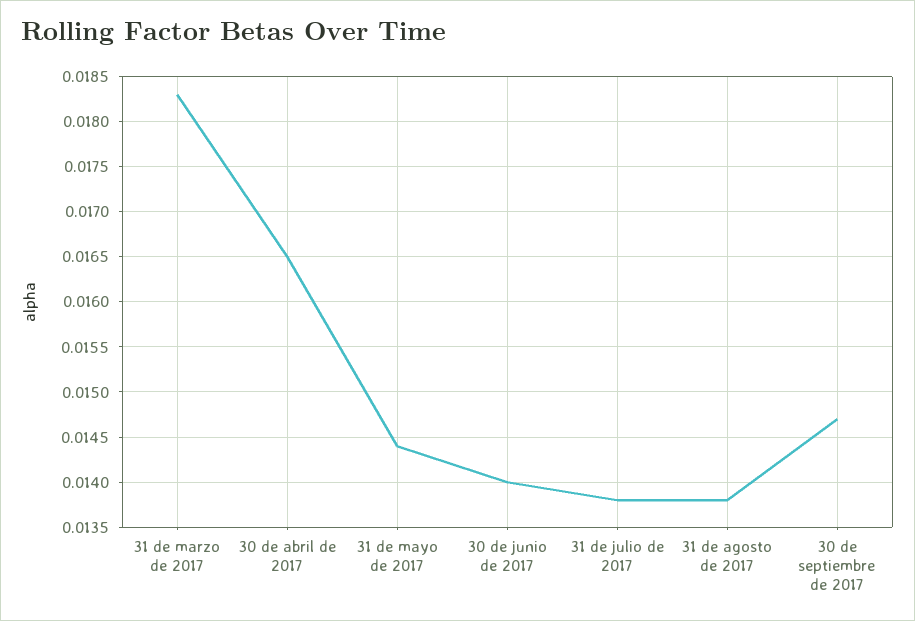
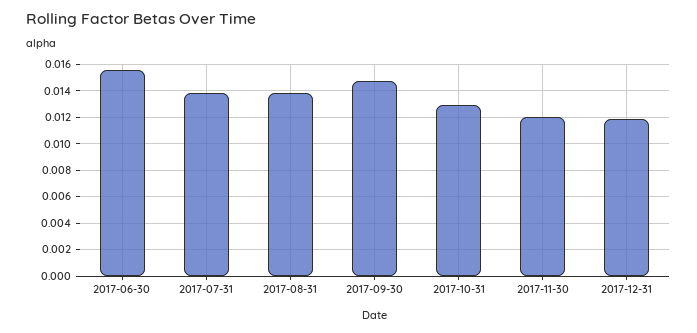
31 de marzo de 2017: 0.0183 -> none
30 de abril de 2017: 0.0165 -> none
31 de mayo de 2017: 0.0144 -> none
30 de junio de 2017: 0.014 -> 0.0155
2017-10-31: none -> 0.013
2017-11-30: none -> 0.012
2017-12-31: none -> 0.012

